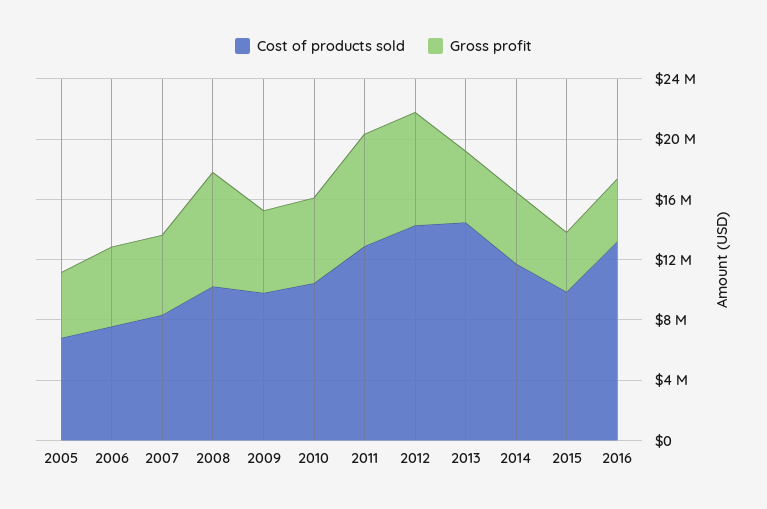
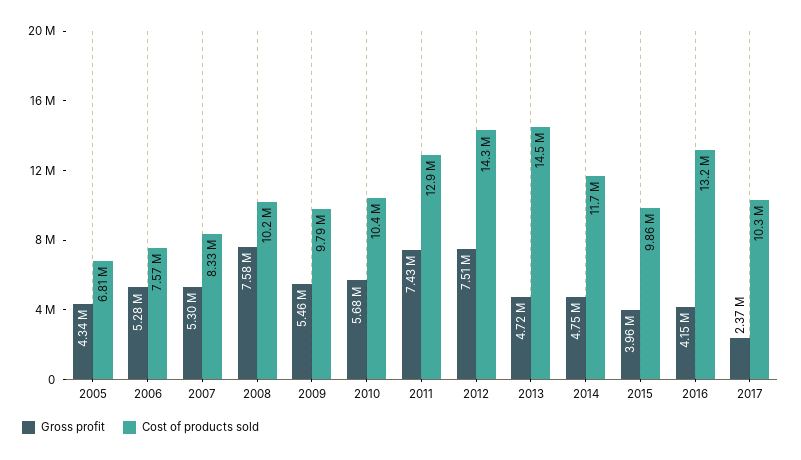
Gross profit, 2017: none -> 2370000
Cost of products sold, 2017: none -> 10300000

